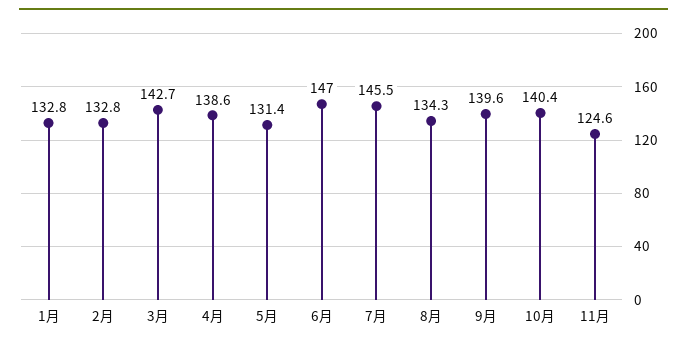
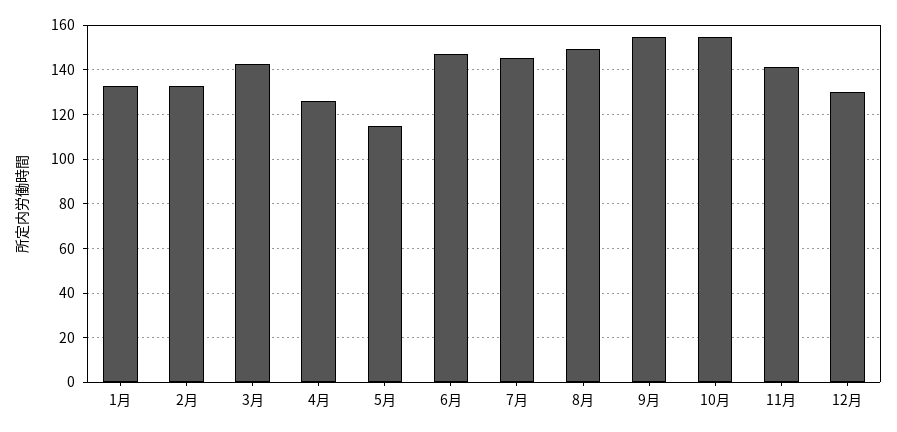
4月: 138.6 -> 125
5月: 131.4 -> 115
8月: 134.3 -> 150
9月: 139.6 -> 155
10月: 140.4 -> 155
11月: 124.6 -> 140
12月: none -> 130

